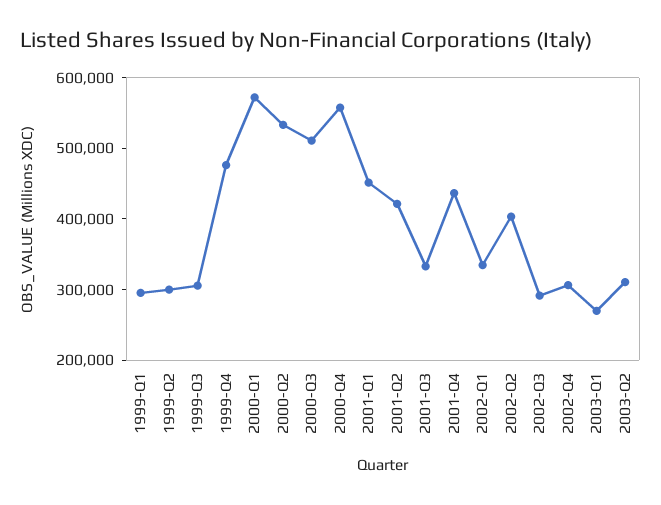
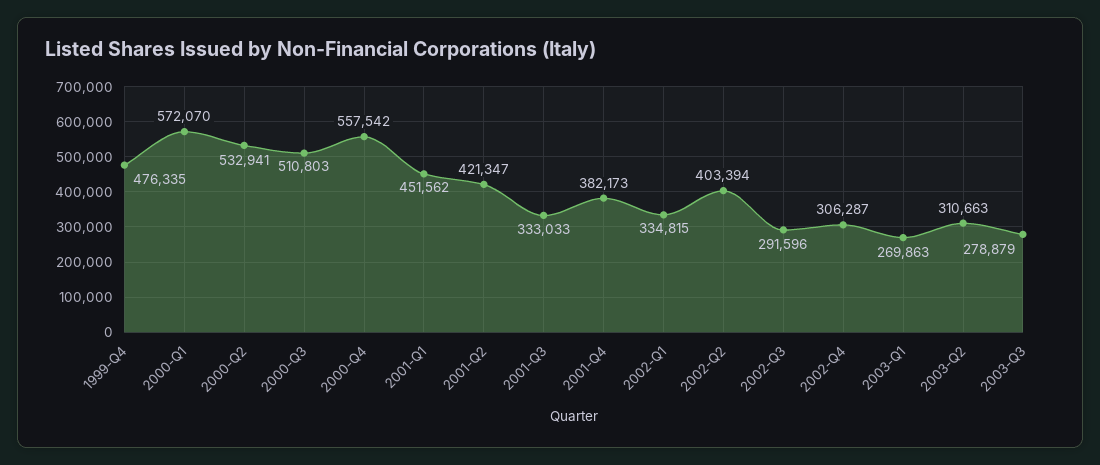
1999-Q1: 300000 -> none
1999-Q2: 300000 -> none
1999-Q3: 300000 -> none
2001-Q4: 440000 -> 382173
2003-Q3: none -> 278879

